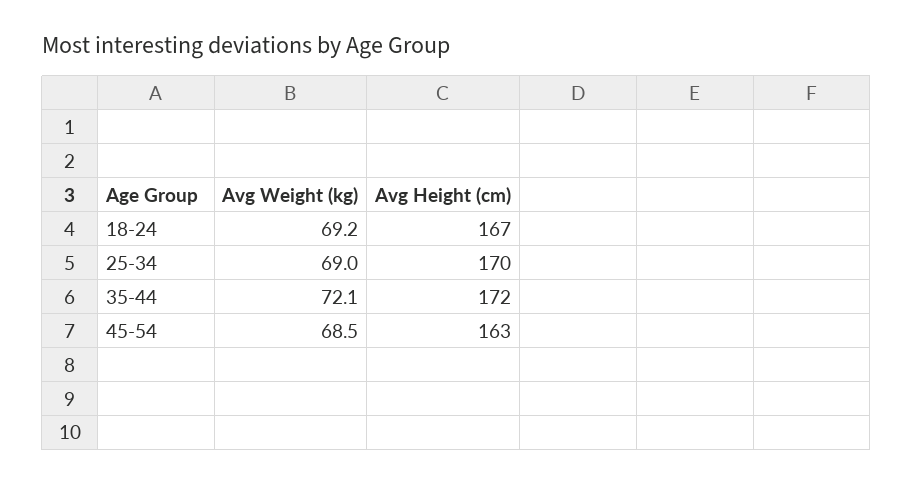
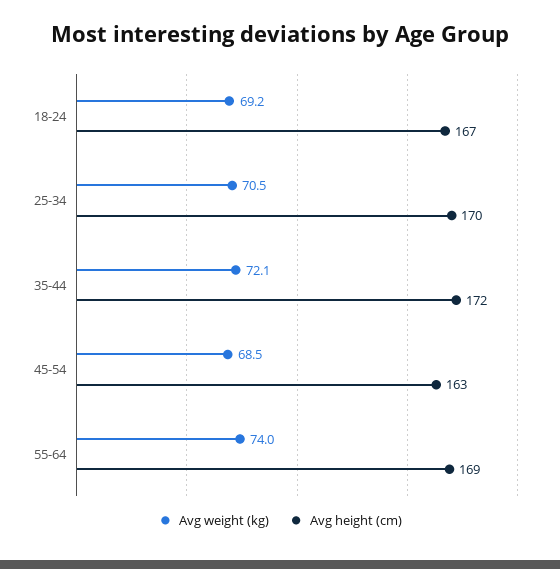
Avg Weight (kg), 25-34: 69 -> 70.5
Avg Weight (kg), 55-64: none -> 74
Avg Height (cm), 55-64: none -> 169

